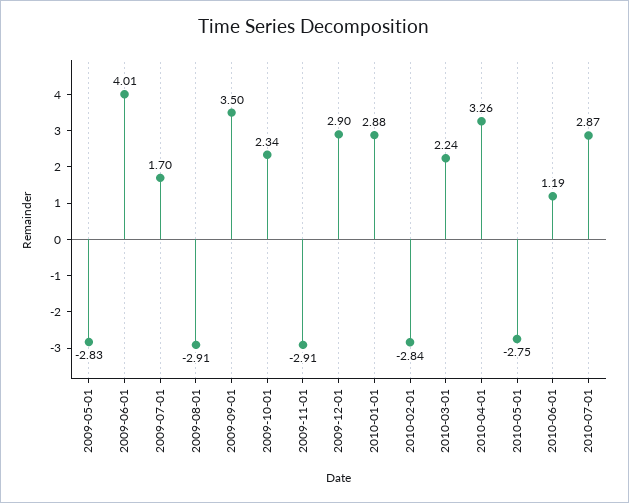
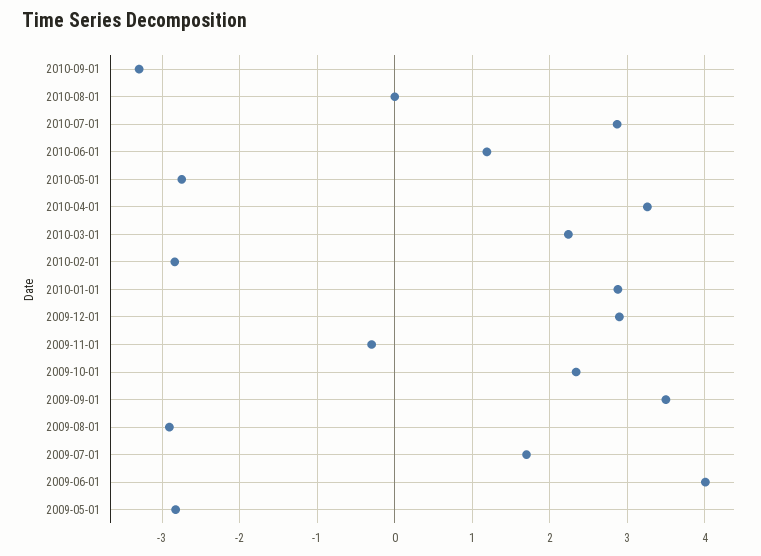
2009-11-01: -2.91 -> -0.3
2010-09-01: none -> -3.3
2010-08-01: none -> 0

